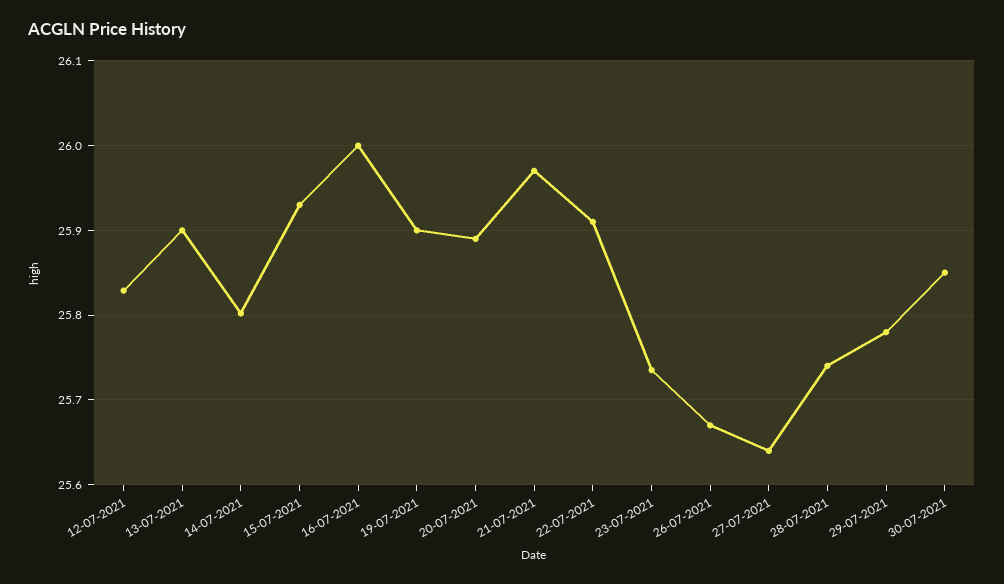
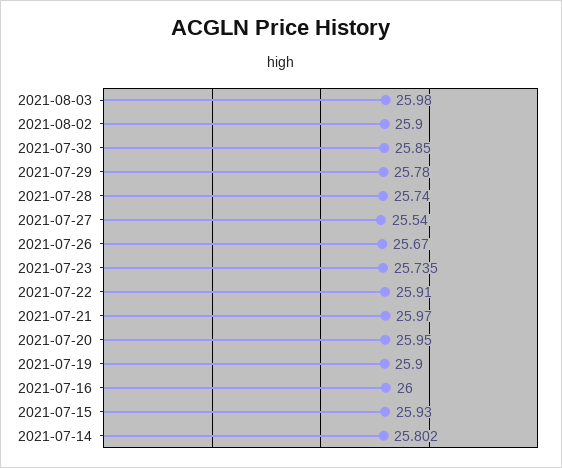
12-07-2021: 25.83 -> none
13-07-2021: 25.9 -> none
20-07-2021: 25.89 -> 25.95
27-07-2021: 25.64 -> 25.54
2021-08-03: none -> 25.98
2021-08-02: none -> 25.9

